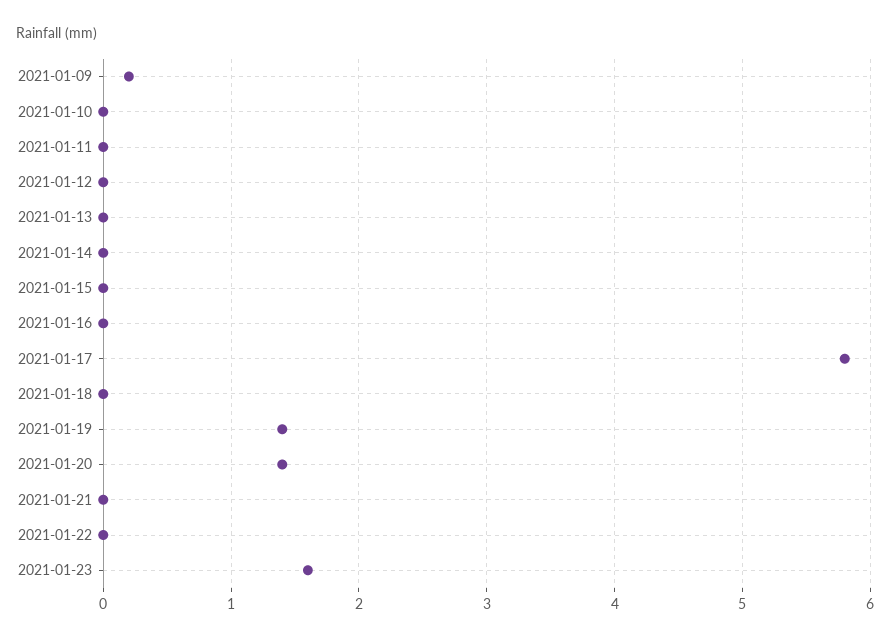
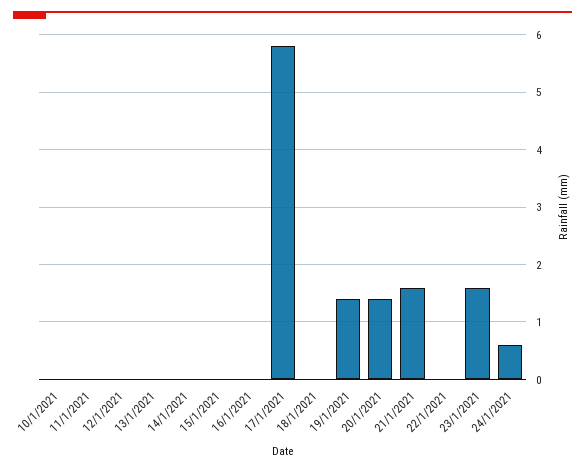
2021-01-09: 0.2 -> none
2021-01-21: 0 -> 1.5
24/1/2021: none -> 0.5

